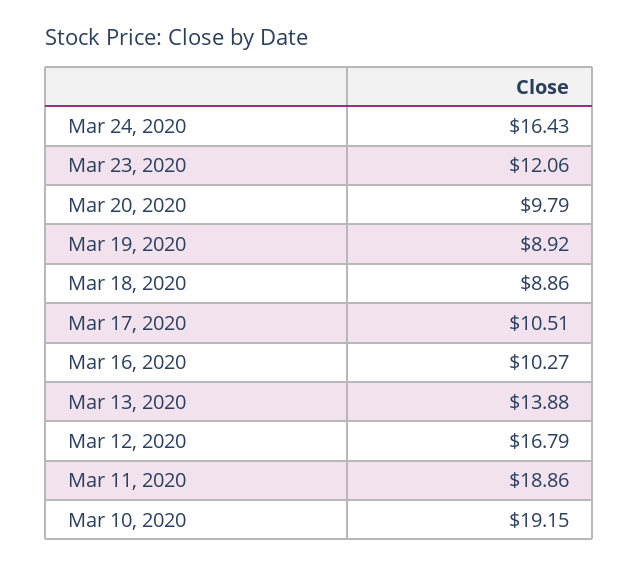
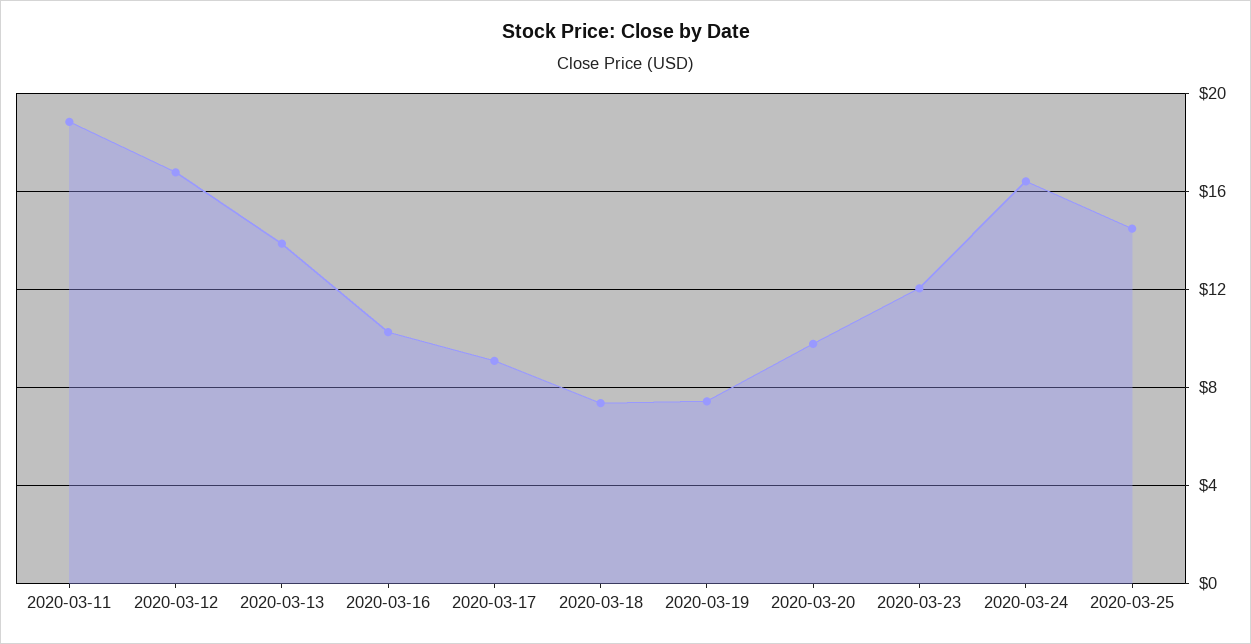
Mar 19, 2020: 8.92 -> 7.5
Mar 18, 2020: 8.86 -> 7.5
Mar 17, 2020: 10.51 -> 9
Mar 10, 2020: 19.15 -> none
2020-03-25: none -> 14.5

